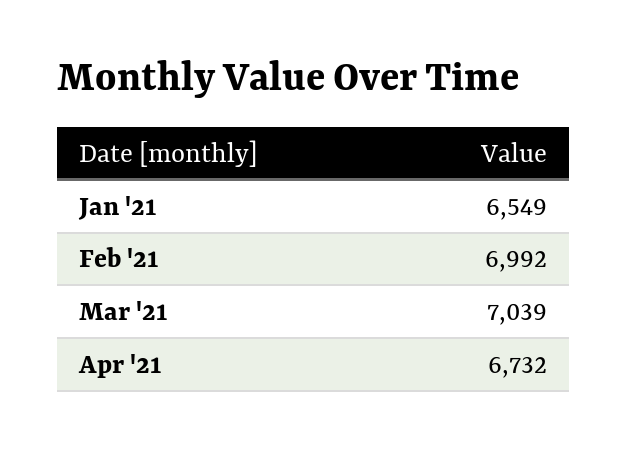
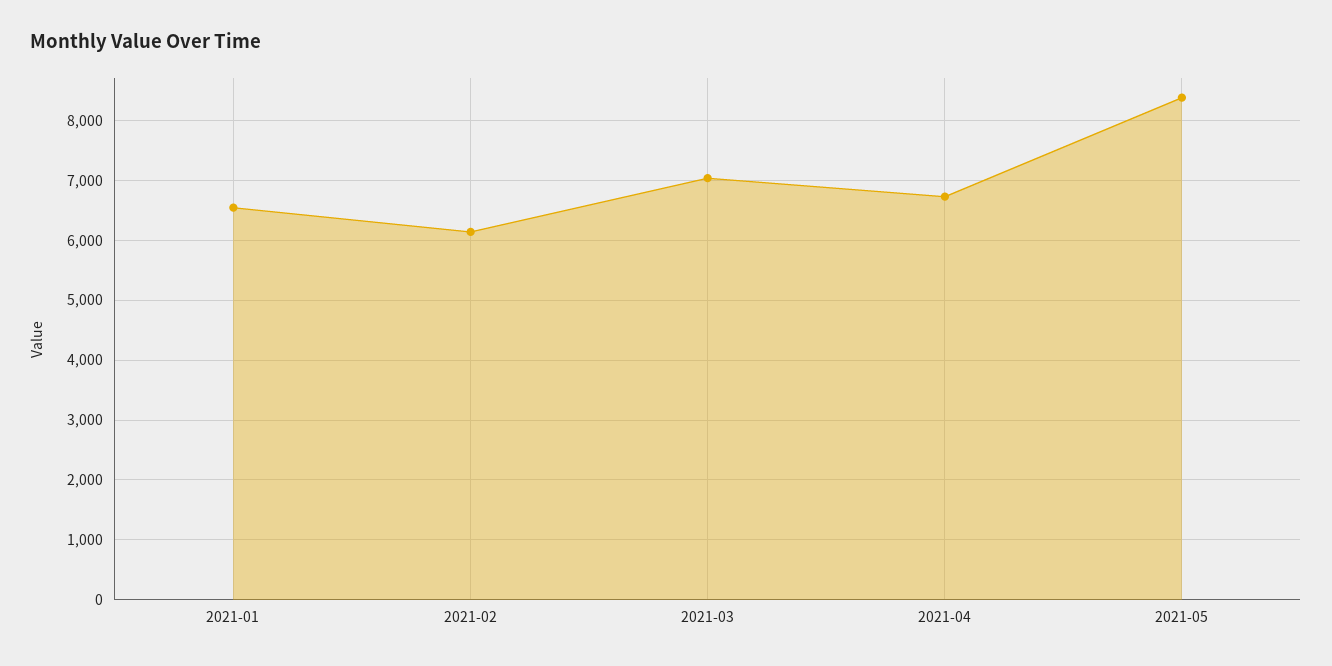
Feb '21: 6992 -> 6200
2021-05: none -> 8400

